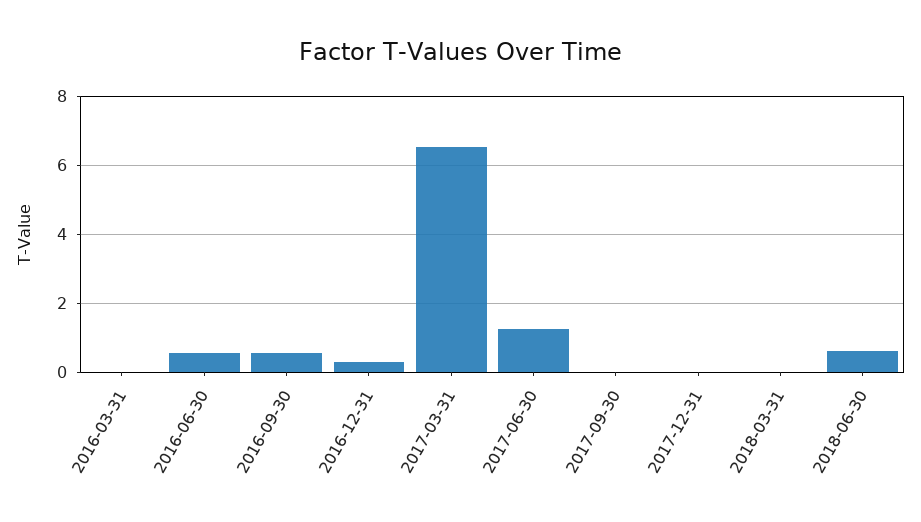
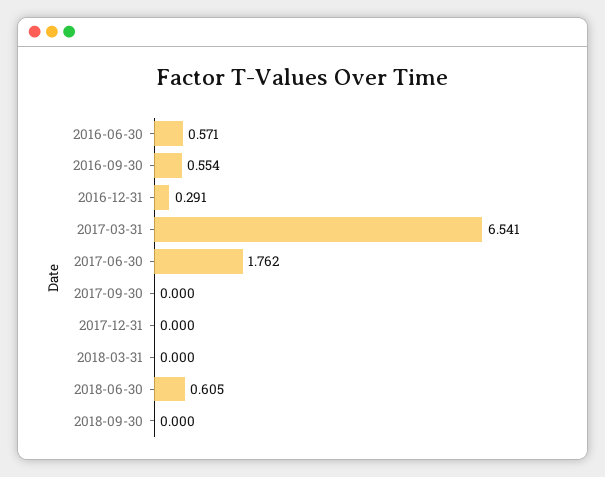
2016-03-31: 0 -> none
2017-06-30: 1.2 -> 1.762
2018-09-30: none -> 0

